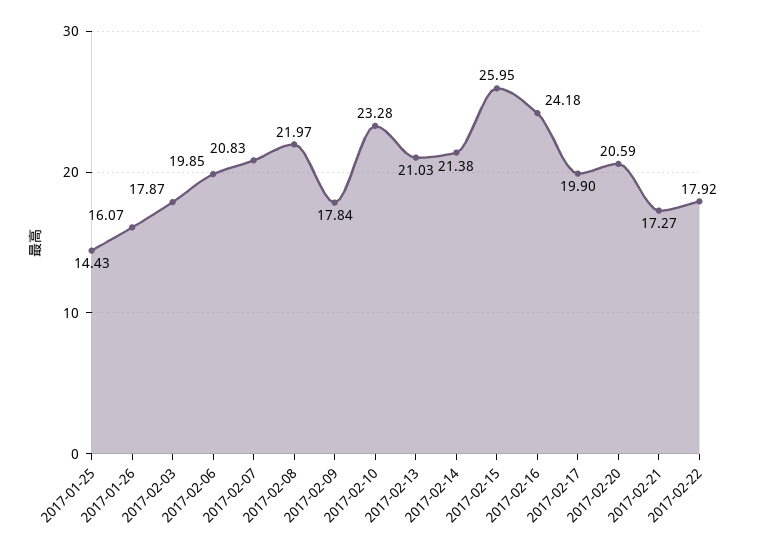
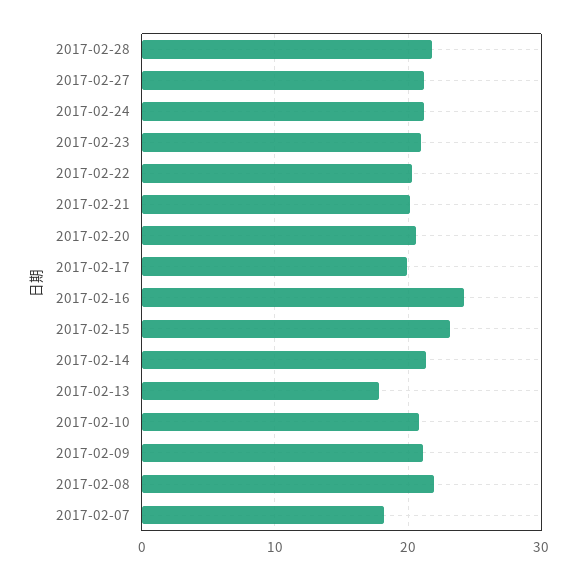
2017-01-25: 14.43 -> none
2017-01-26: 16.07 -> none
2017-02-03: 17.87 -> none
2017-02-06: 19.85 -> none
2017-02-07: 20.83 -> 18
2017-02-09: 17.84 -> 21
2017-02-10: 23.28 -> 21
2017-02-13: 21.03 -> 18
2017-02-15: 25.95 -> 23
2017-02-21: 17.27 -> 20
2017-02-22: 17.92 -> 20
2017-02-28: none -> 22
2017-02-27: none -> 21
2017-02-24: none -> 21
2017-02-23: none -> 21

